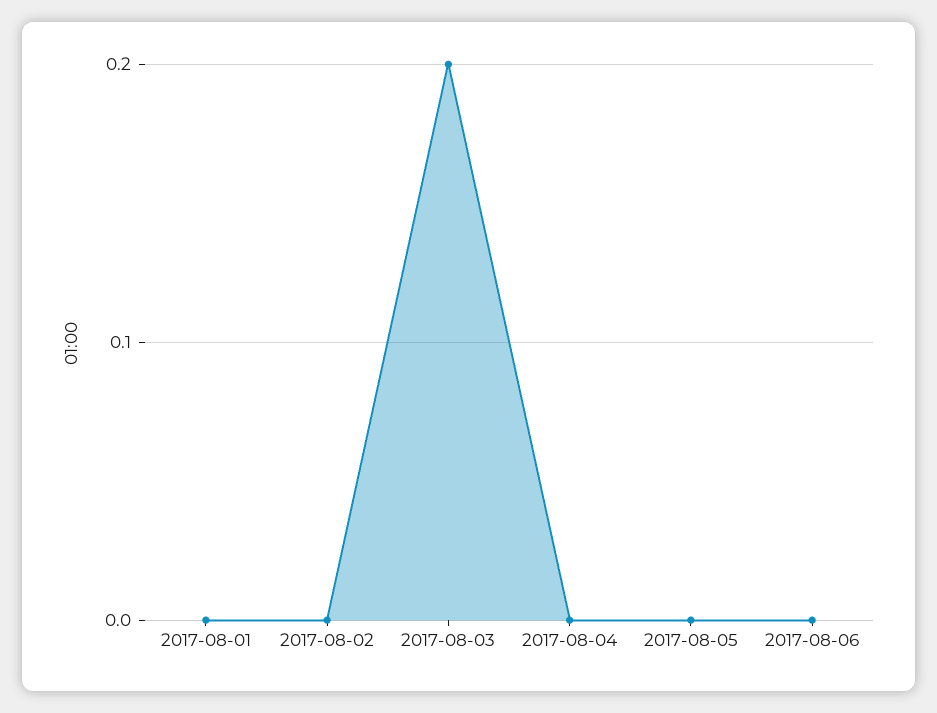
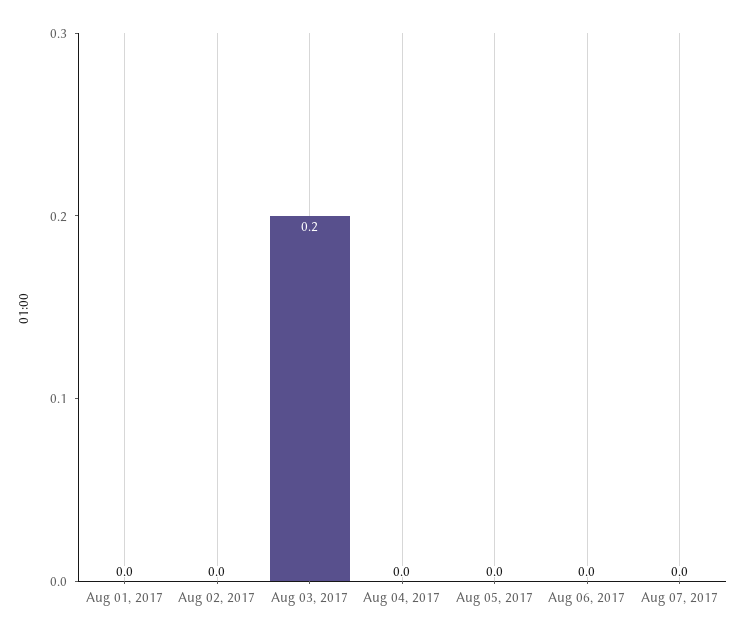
Aug 07, 2017: none -> 0

